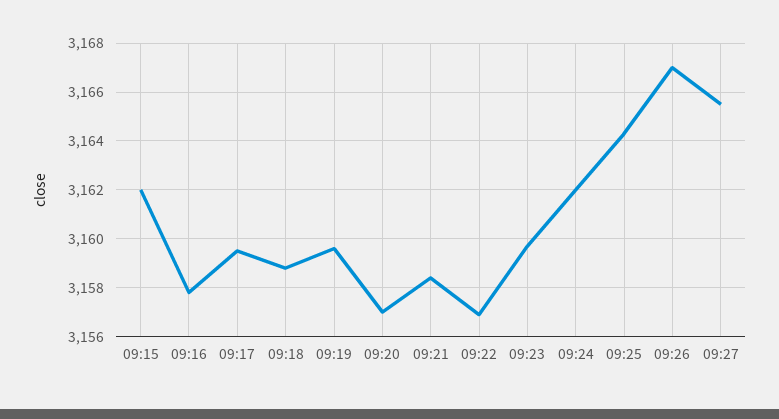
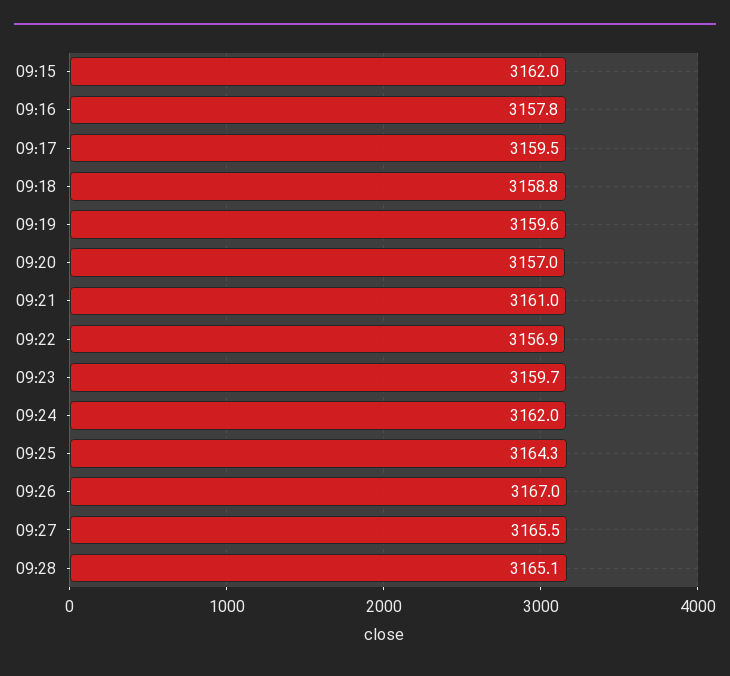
09:21: 3158.5 -> 3161
09:28: none -> 3165.1

